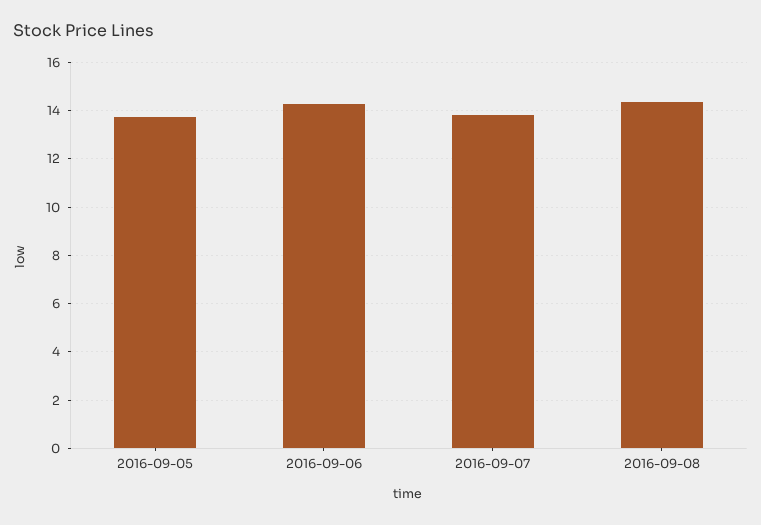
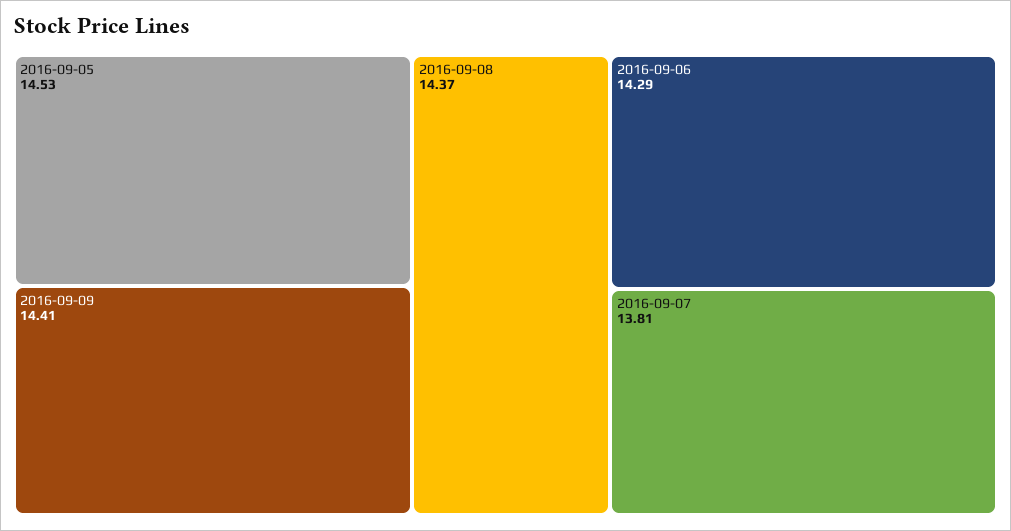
2016-09-05: 13.75 -> 14.53
2016-09-09: none -> 14.41

